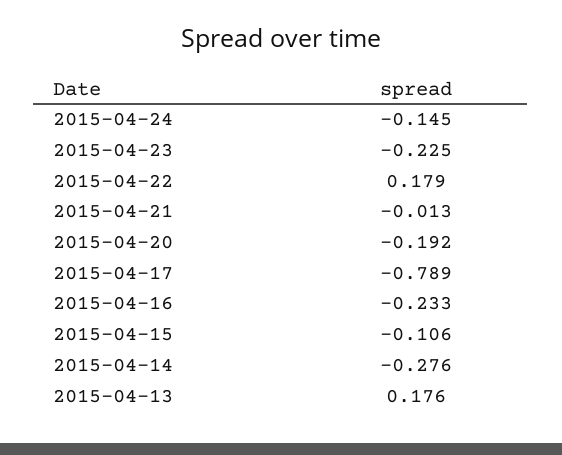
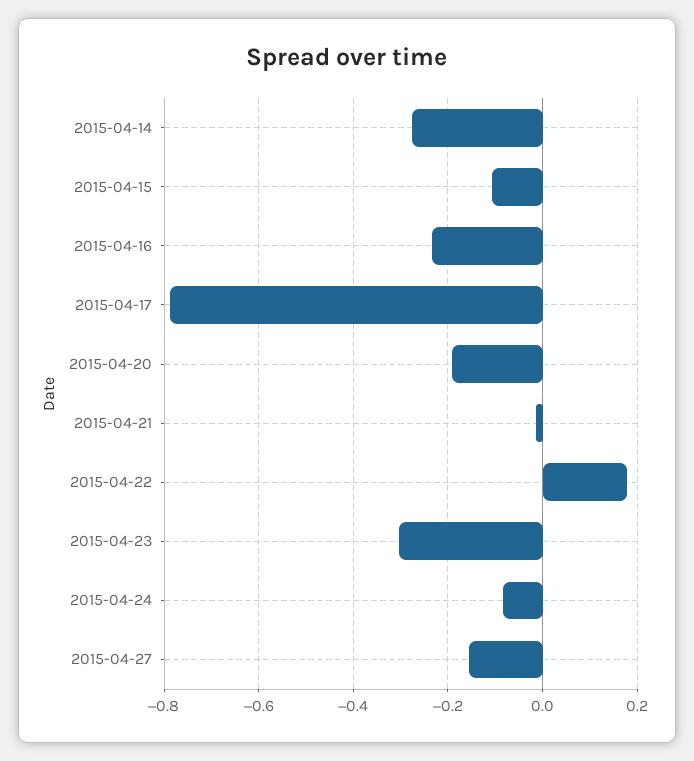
2015-04-24: -0.145 -> -0.08
2015-04-23: -0.225 -> -0.3
2015-04-13: 0.176 -> none
2015-04-27: none -> -0.16

